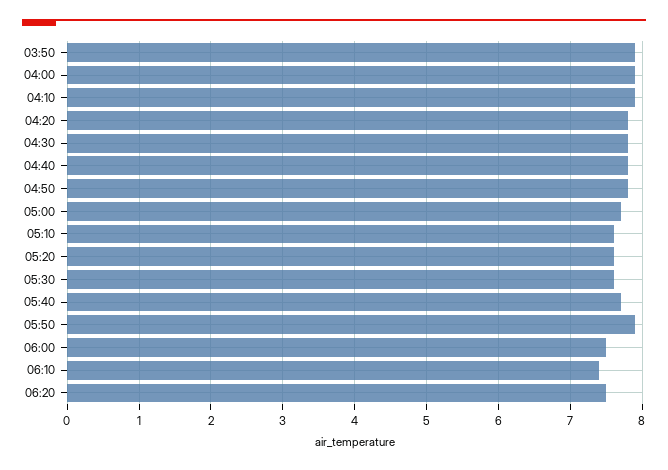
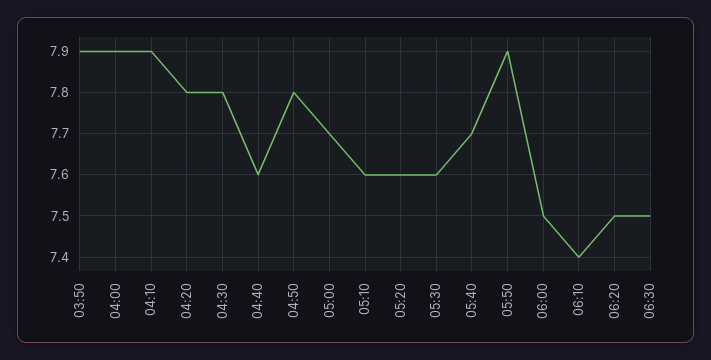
04:40: 7.8 -> 7.6
06:30: none -> 7.5

